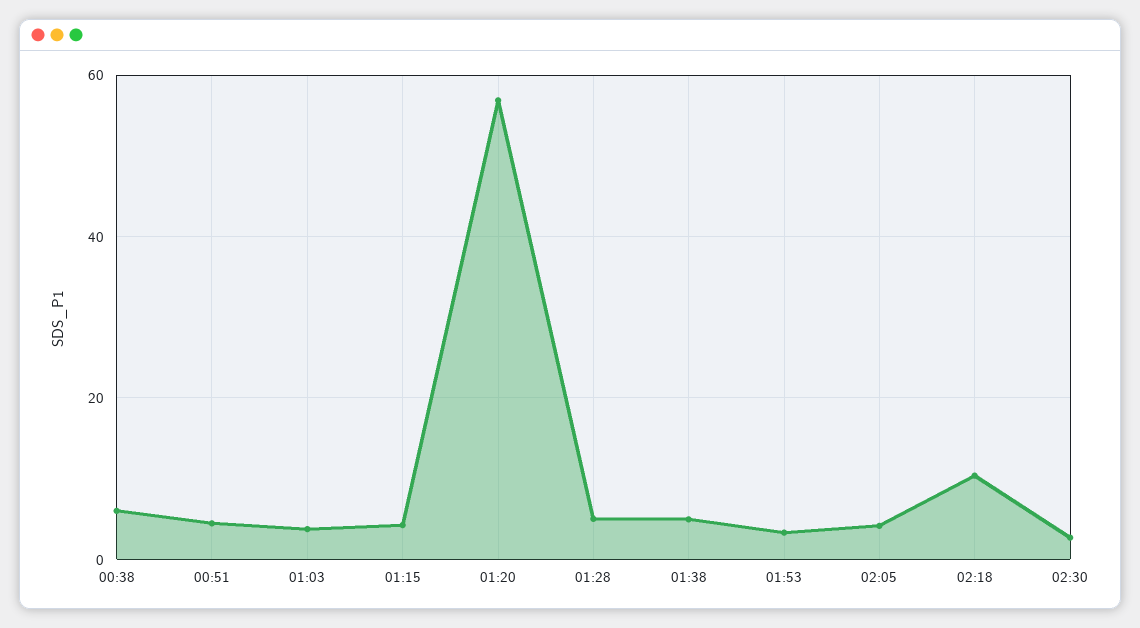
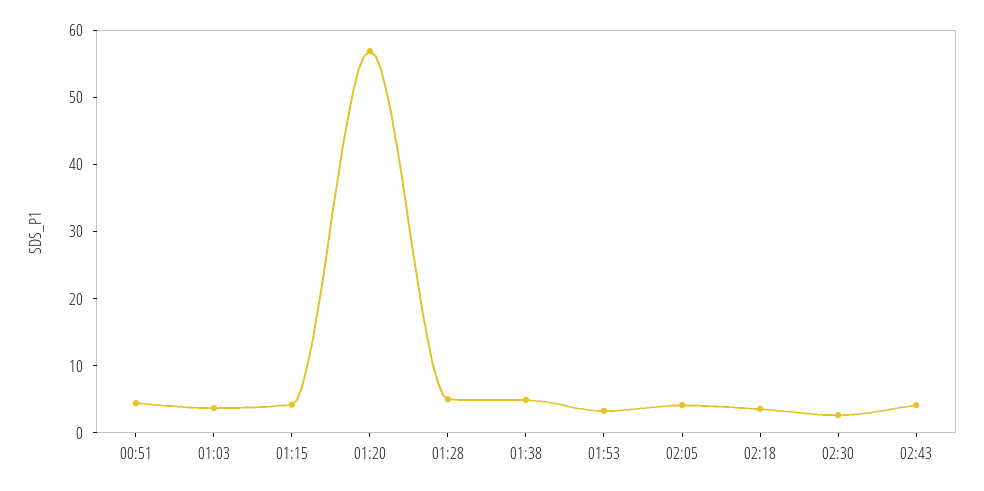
00:38: 6 -> none
02:18: 10 -> 4
02:43: none -> 4

